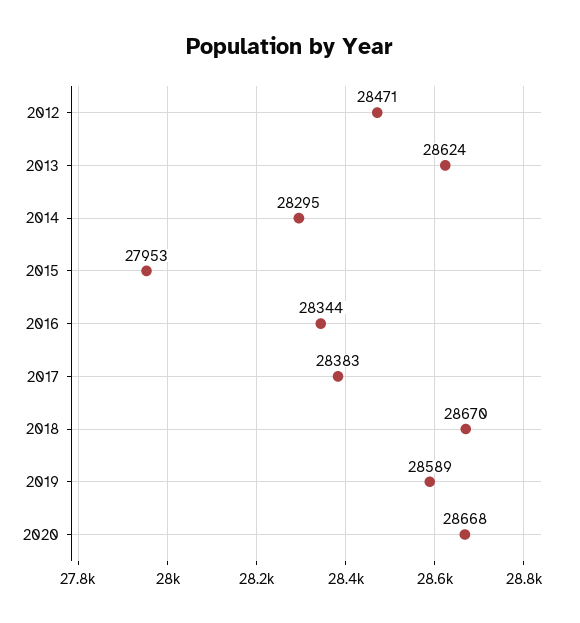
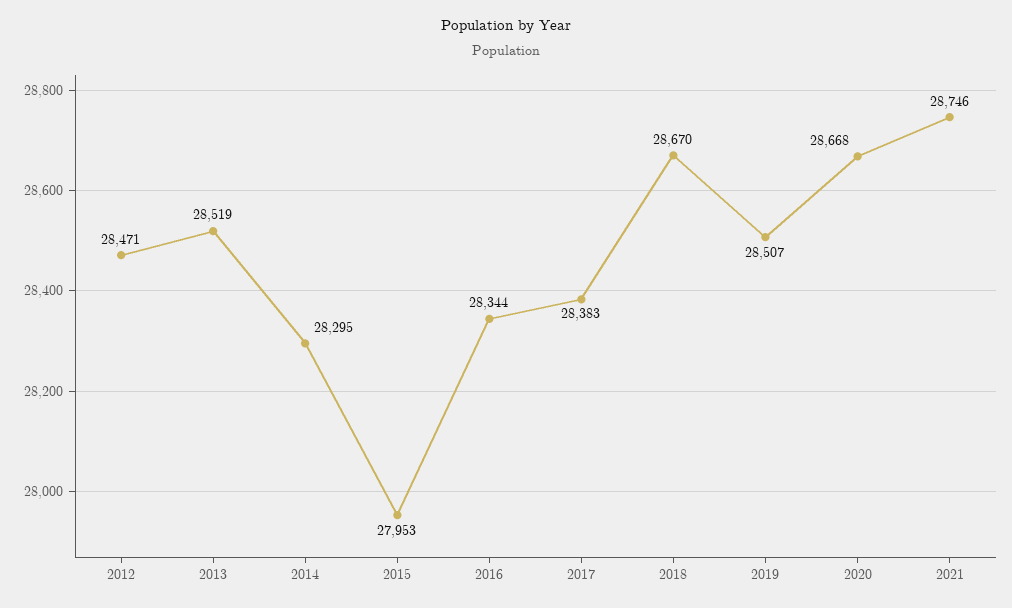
2013: 28624 -> 28519
2019: 28589 -> 28507
2021: none -> 28746

